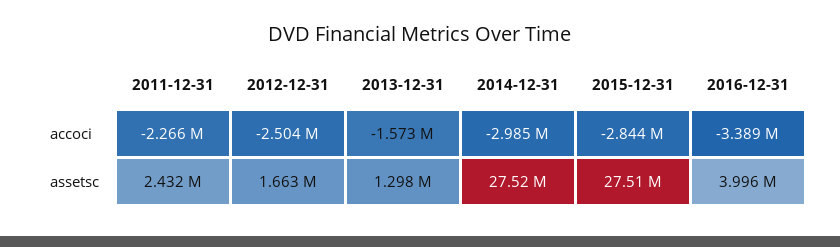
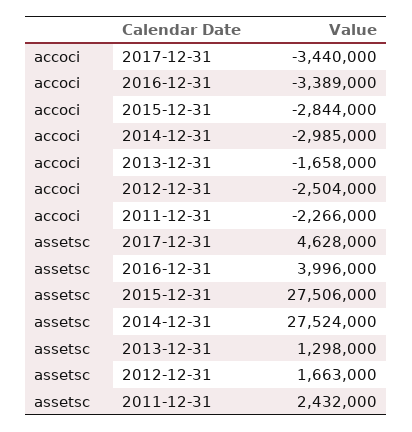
2013-12-31, accoci: -1573000 -> -1658000
2017-12-31, accoci: none -> -3440000
2017-12-31, assetsc: none -> 4628000

